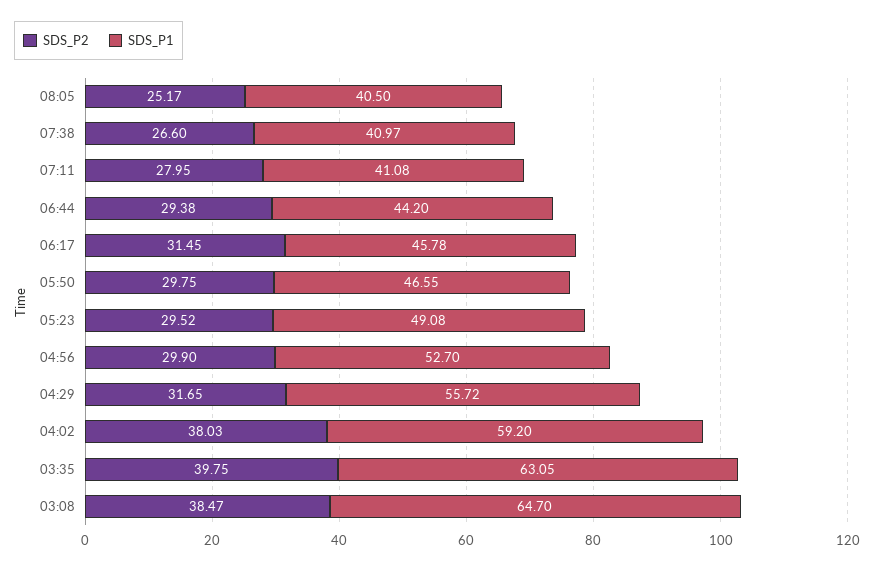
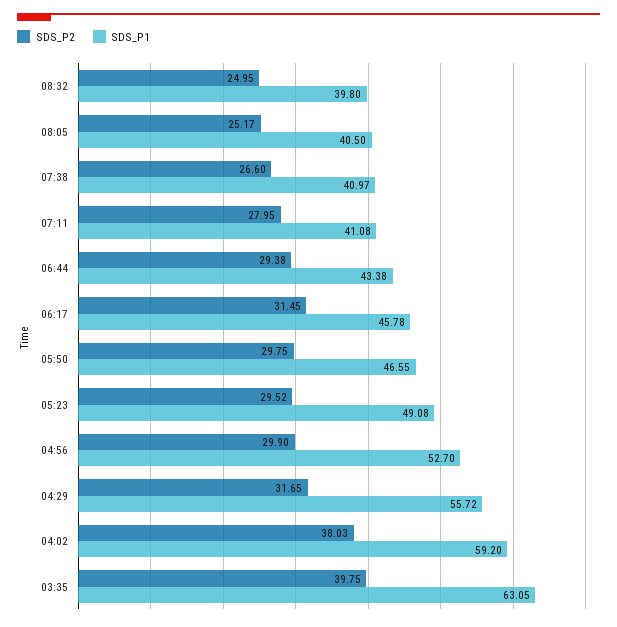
SDS_P1, 06:44: 44.2 -> 43.38
SDS_P2, 03:08: 38.47 -> none
SDS_P1, 03:08: 64.7 -> none
SDS_P2, 08:32: none -> 24.95
SDS_P1, 08:32: none -> 39.8

